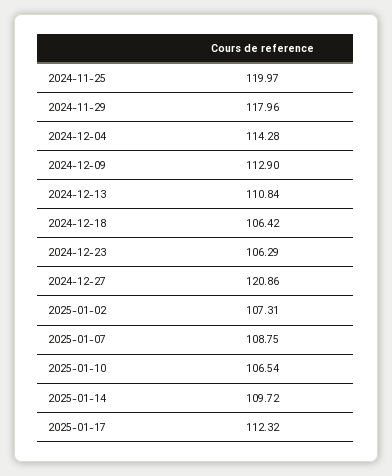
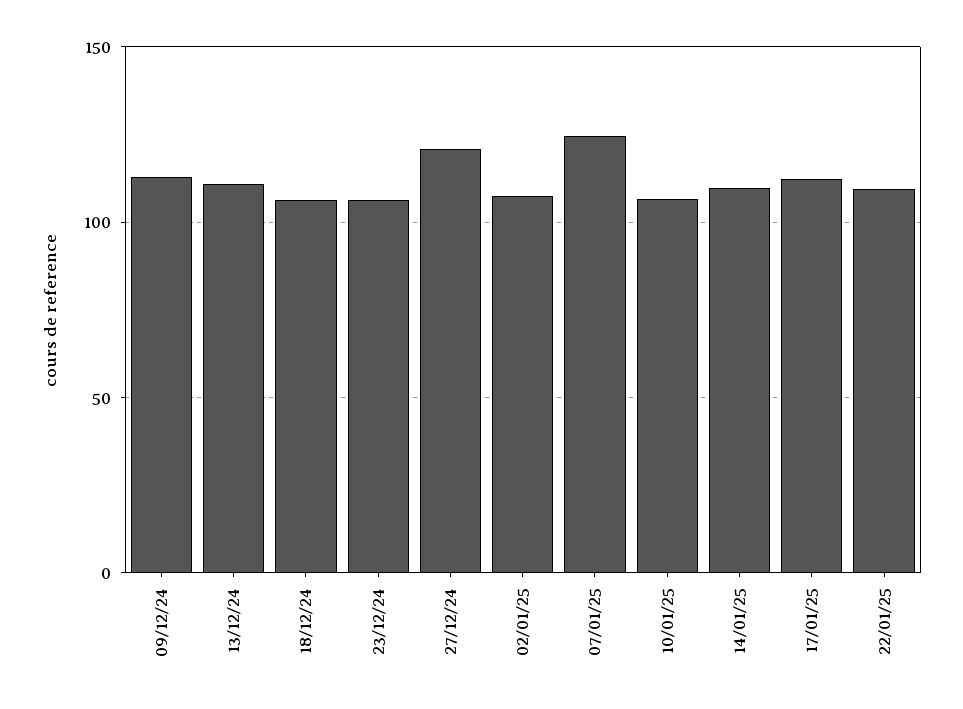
2024-11-25: 119.97 -> none
2024-11-29: 117.96 -> none
2024-12-04: 114.28 -> none
2025-01-07: 108.75 -> 125
22/01/25: none -> 110

